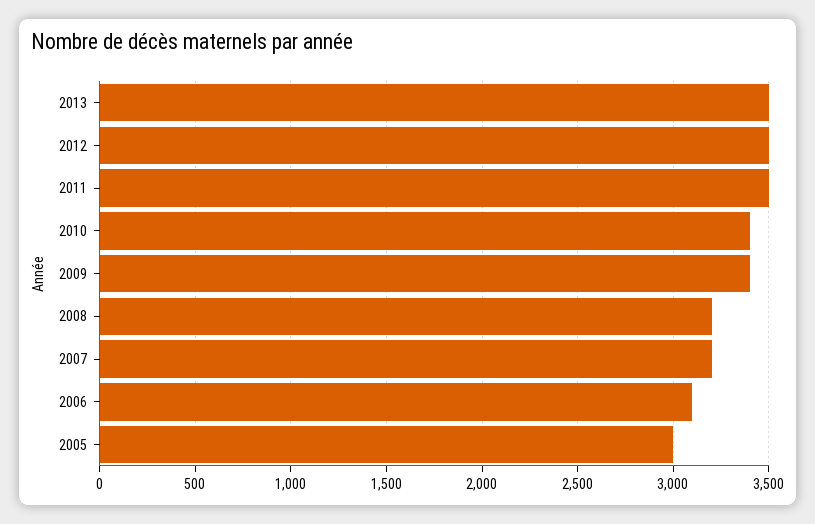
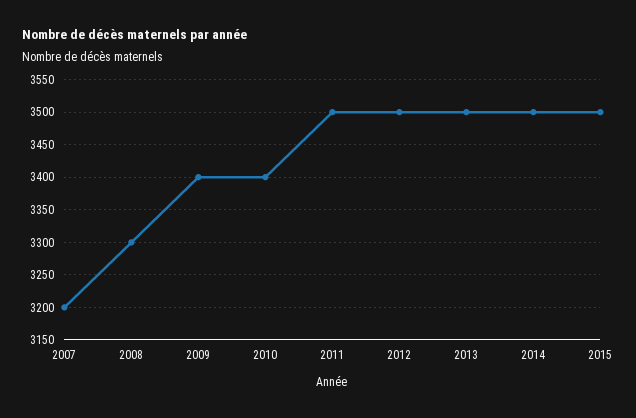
2008: 3200 -> 3300
2006: 3100 -> none
2005: 3000 -> none
2014: none -> 3500
2015: none -> 3500

